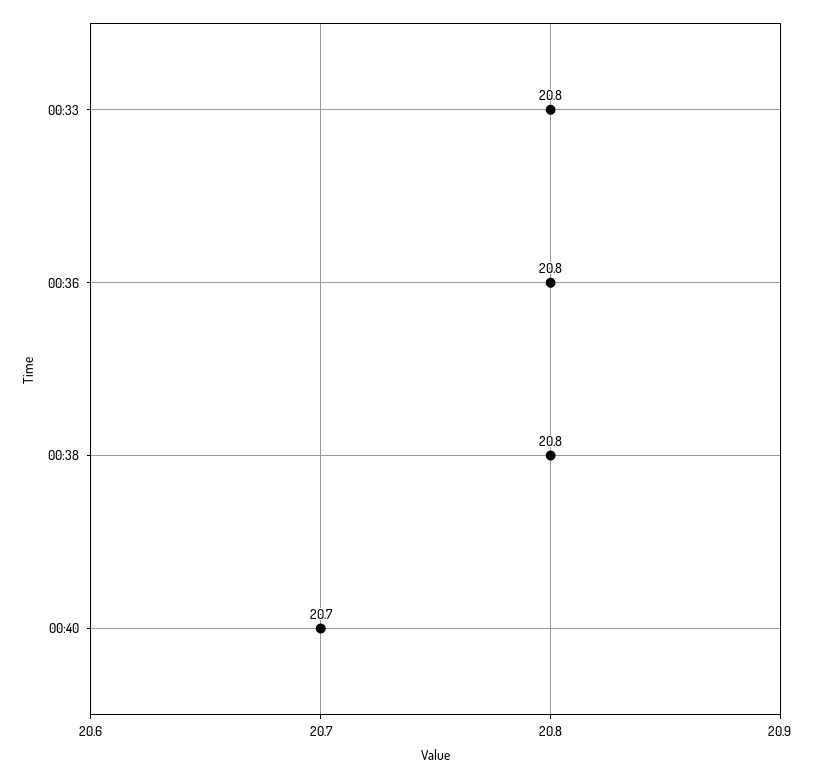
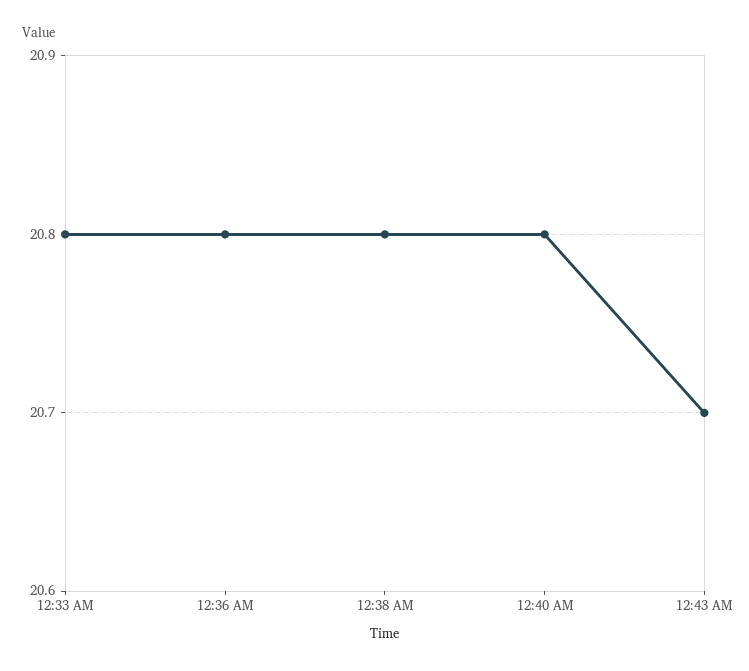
00:40: 20.7 -> 20.8
12:43 AM: none -> 20.7

